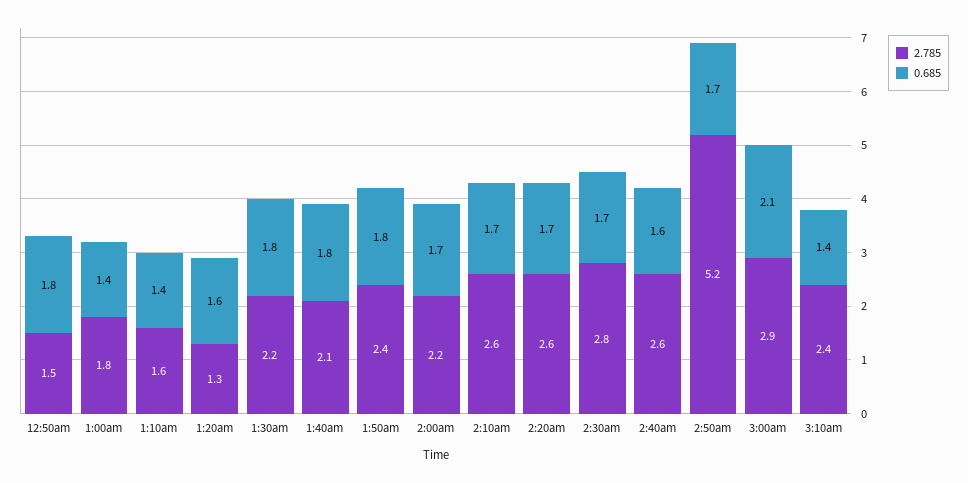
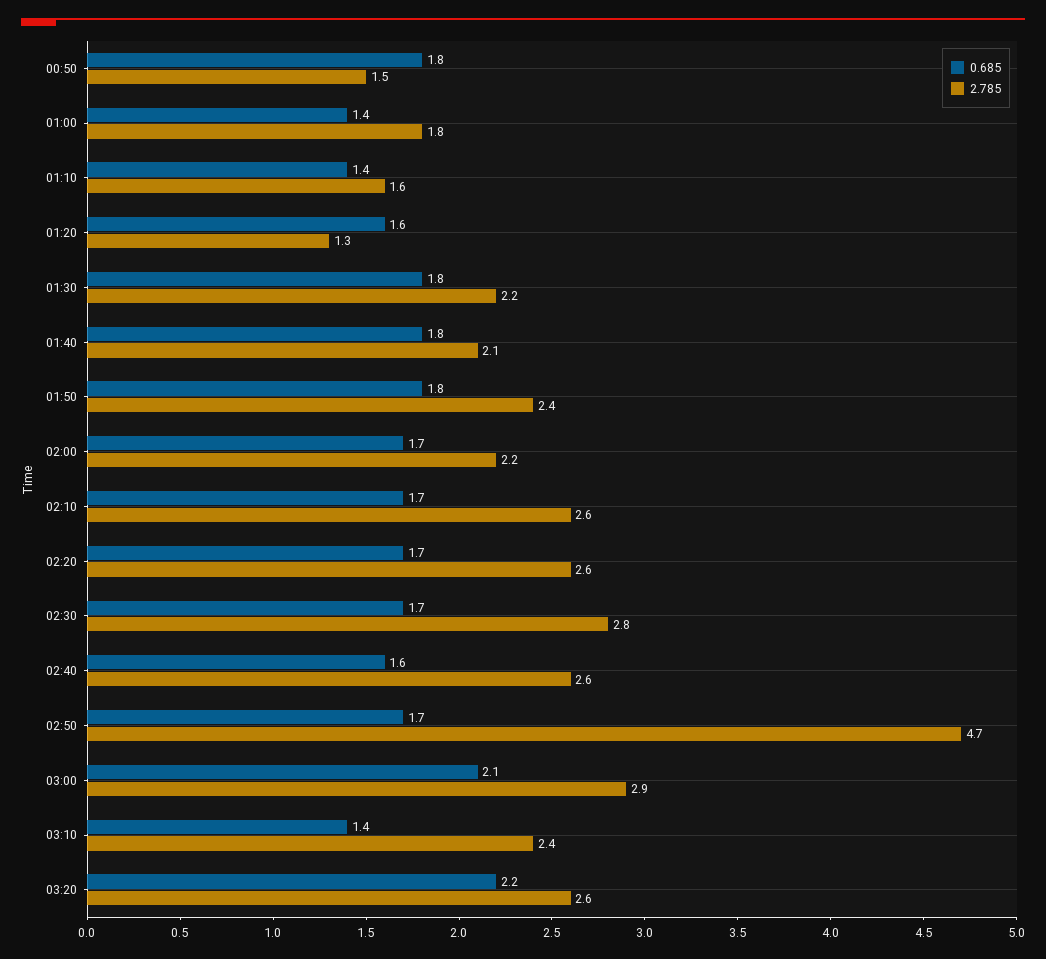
2.785, 2:50am: 5.2 -> 4.7
0.685, 03:20: none -> 2.2
2.785, 03:20: none -> 2.6

